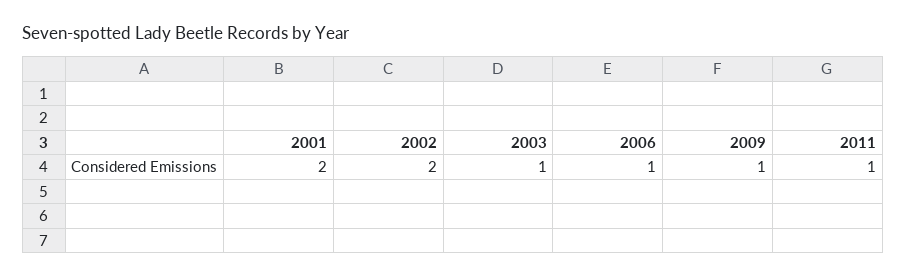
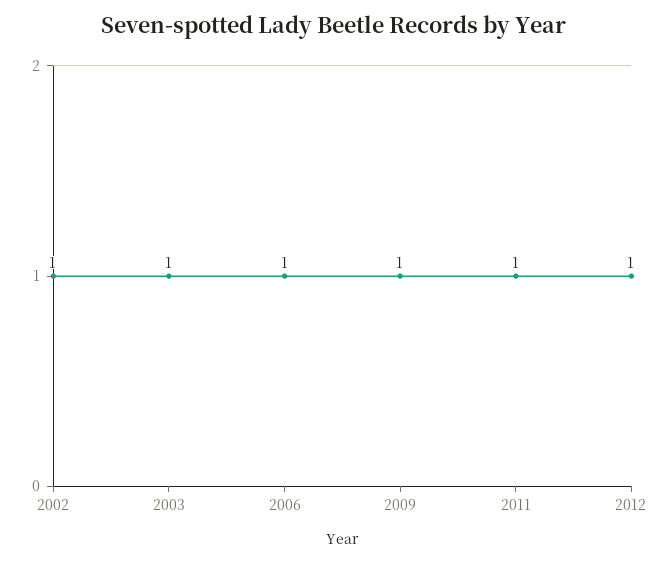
2001: 2 -> none
2002: 2 -> 1
2012: none -> 1

